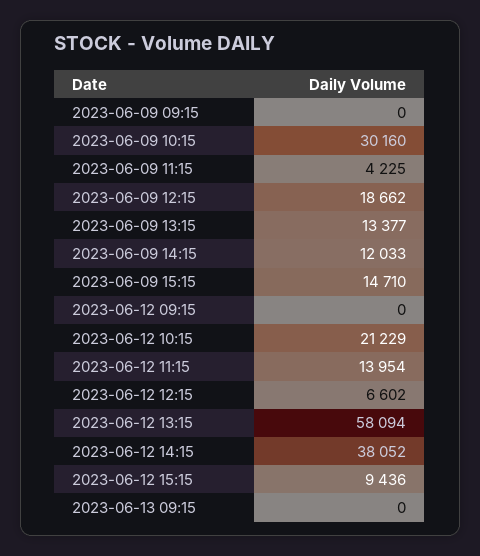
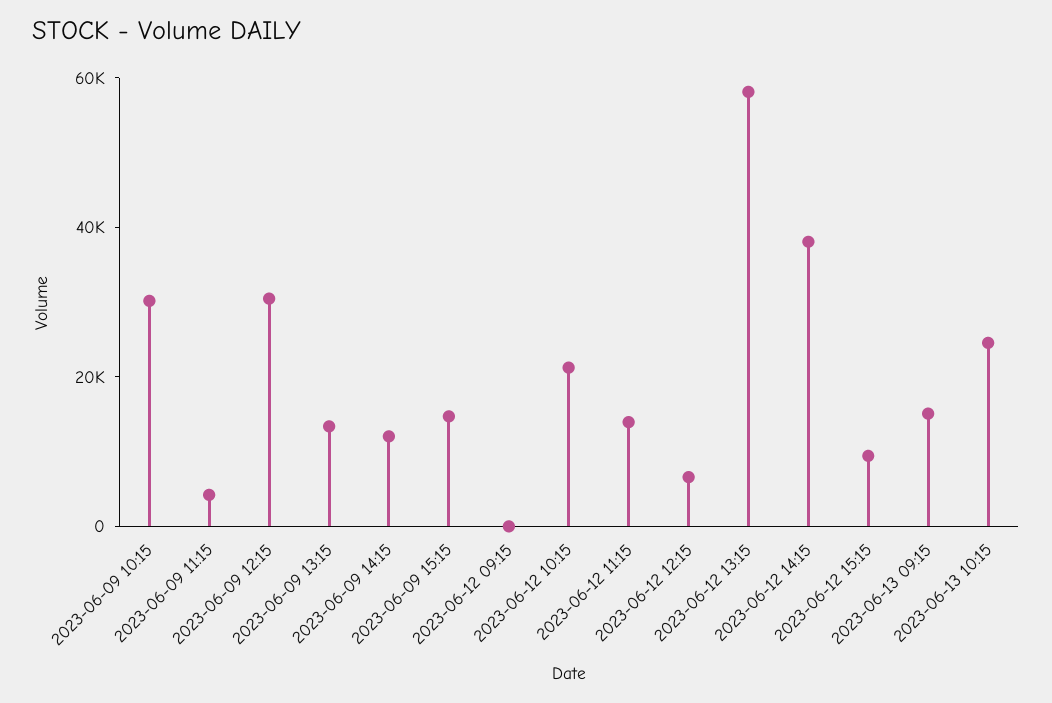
2023-06-09 09:15: 0 -> none
2023-06-09 12:15: 18662 -> 30000
2023-06-13 09:15: 0 -> 15000
2023-06-13 10:15: none -> 25000

